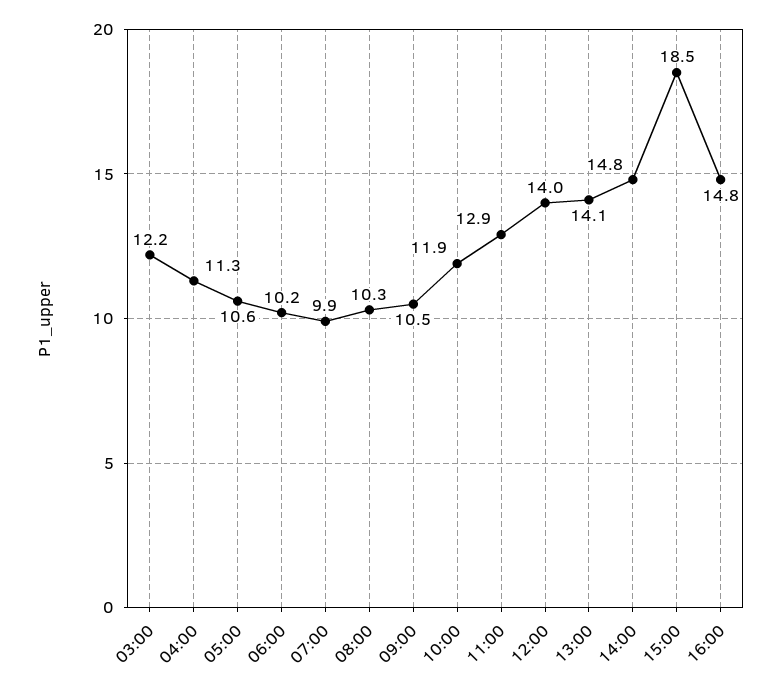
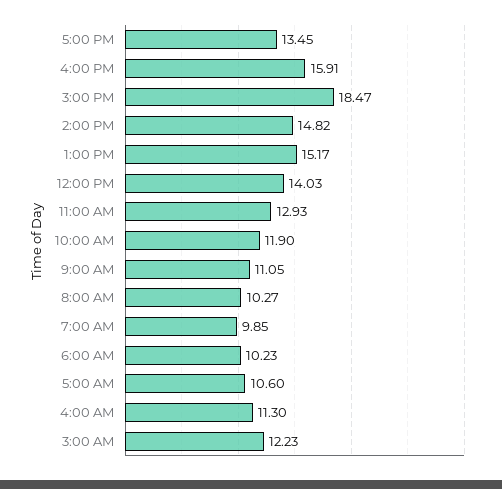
09:00: 10.5 -> 11.05
13:00: 14.1 -> 15.17
16:00: 14.8 -> 15.91
5:00 PM: none -> 13.45

